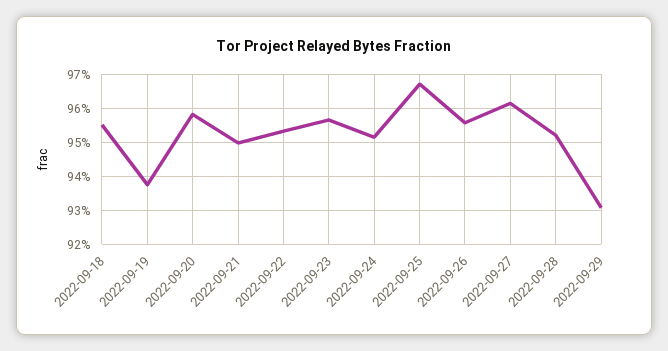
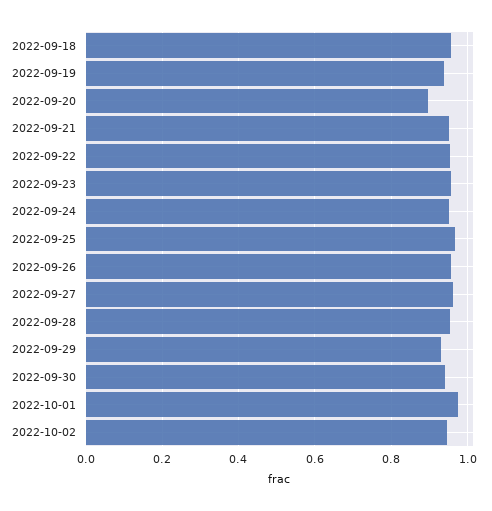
2022-09-20: 0.958 -> 0.9
2022-09-30: none -> 0.94
2022-10-01: none -> 0.98
2022-10-02: none -> 0.94

